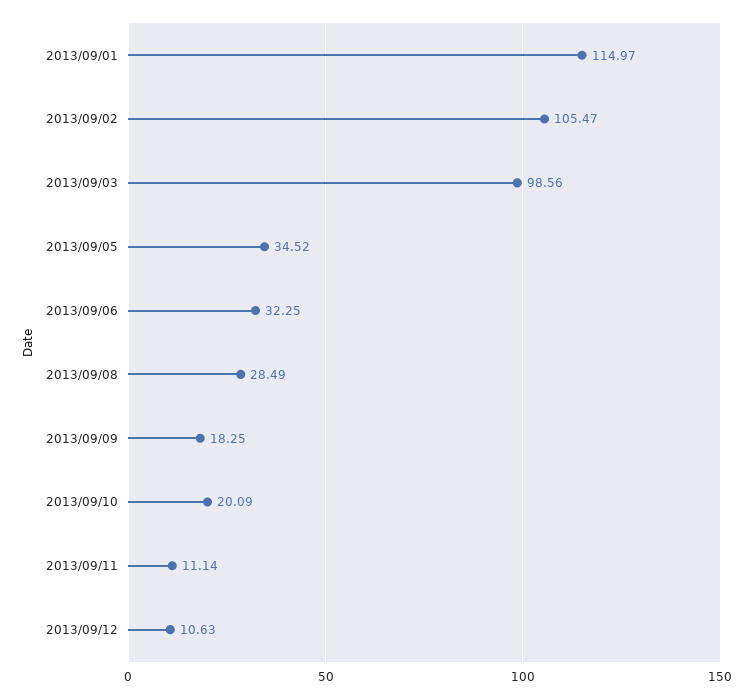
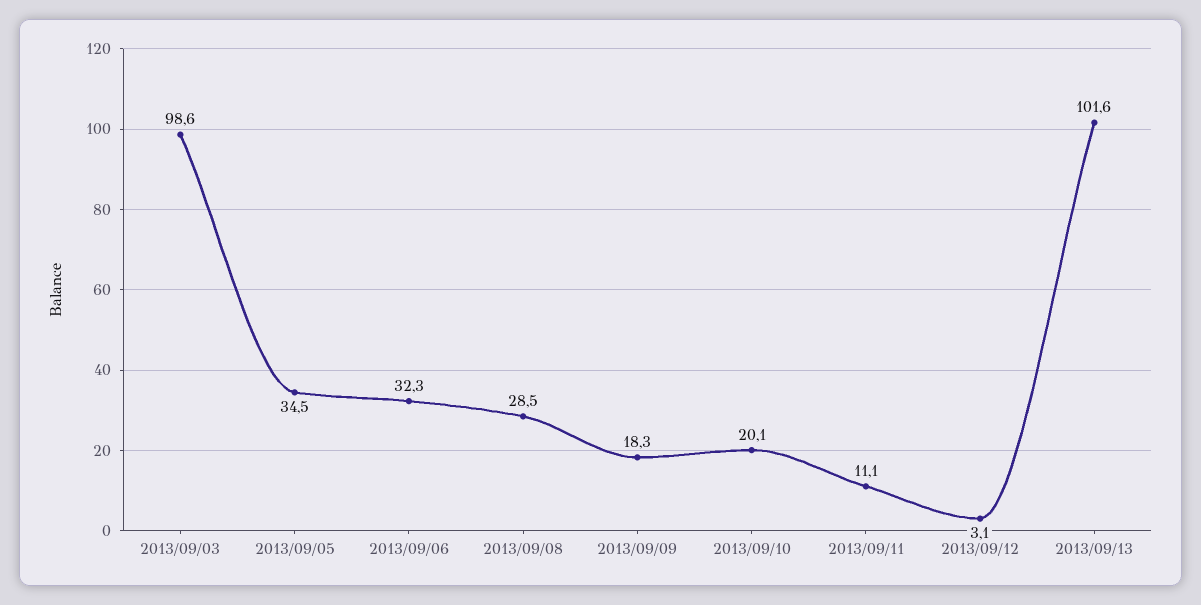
2013/09/01: 114.97 -> none
2013/09/02: 105.47 -> none
2013/09/12: 10.63 -> 3.1
2013/09/13: none -> 101.6

